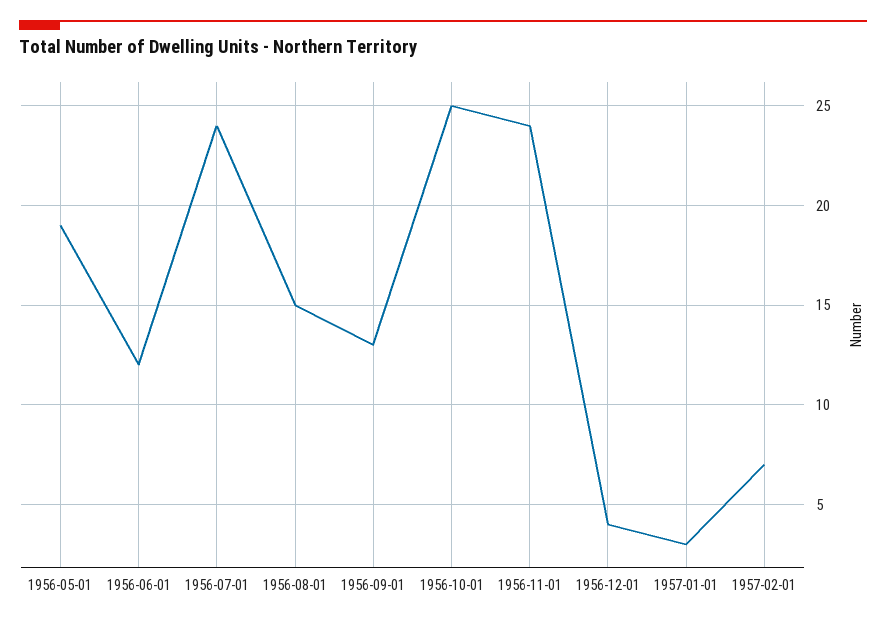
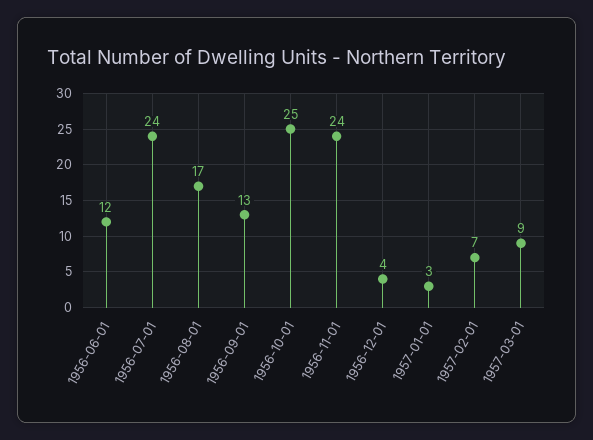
1956-05-01: 19 -> none
1956-08-01: 15 -> 17
1957-03-01: none -> 9

